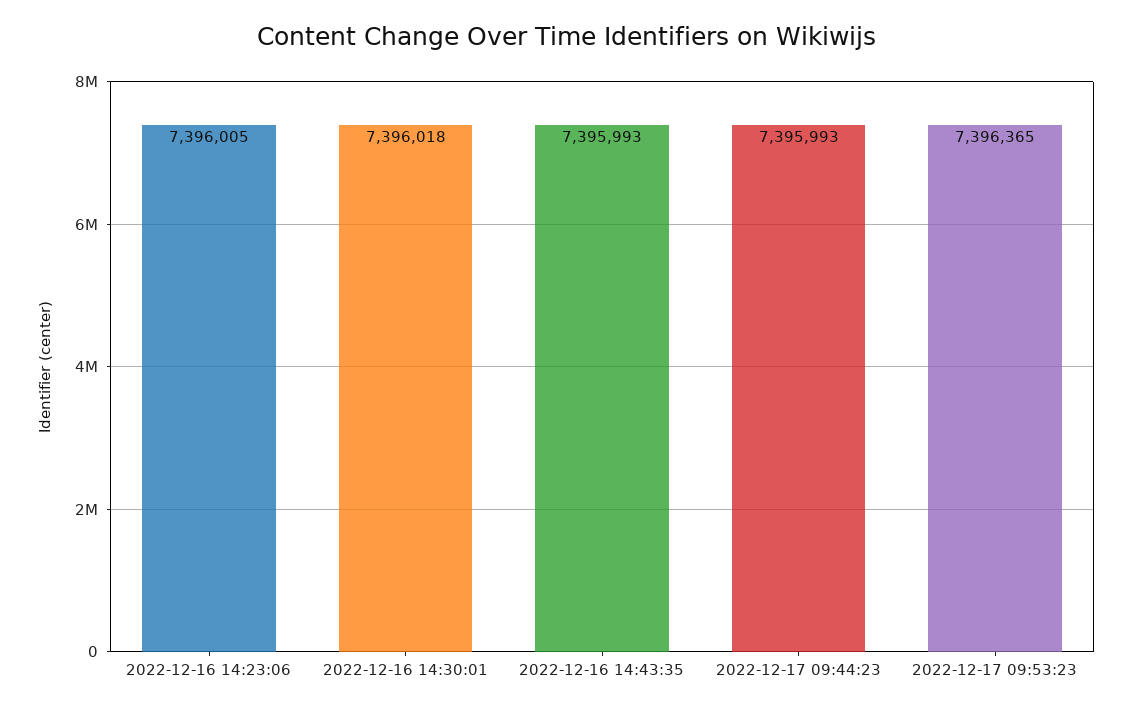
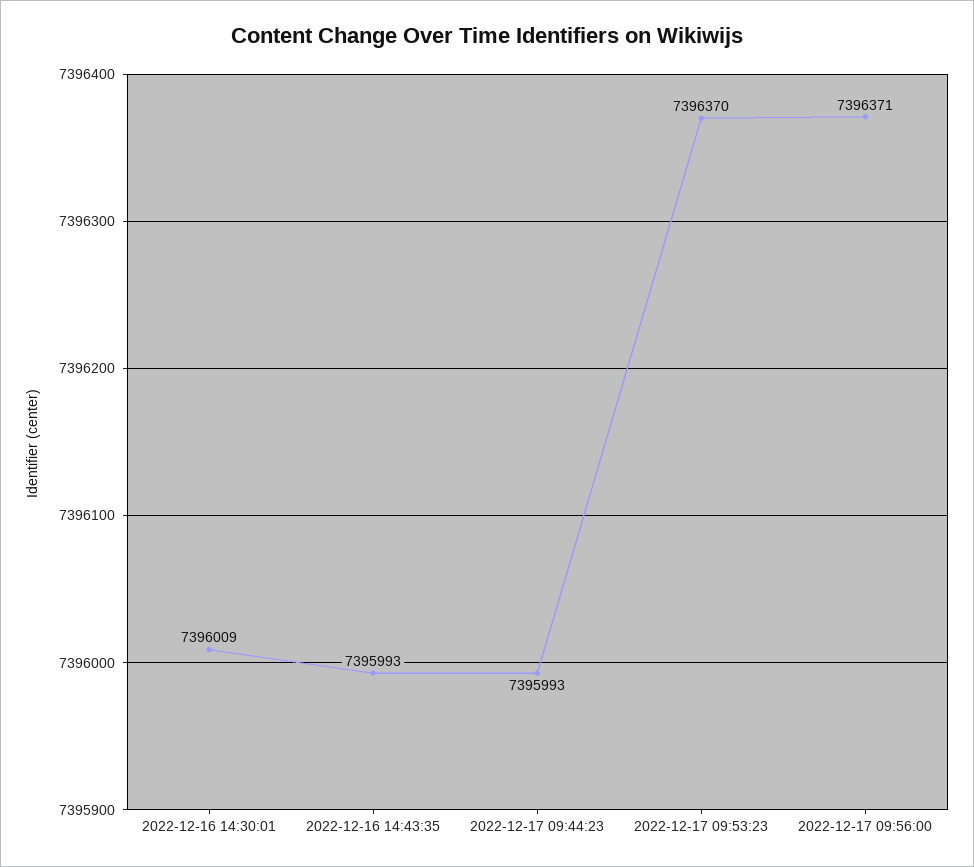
2022-12-16 14:23:06: 7396005 -> none
2022-12-16 14:30:01: 7396018 -> 7396009
2022-12-17 09:53:23: 7396365 -> 7396370
2022-12-17 09:56:00: none -> 7396371

